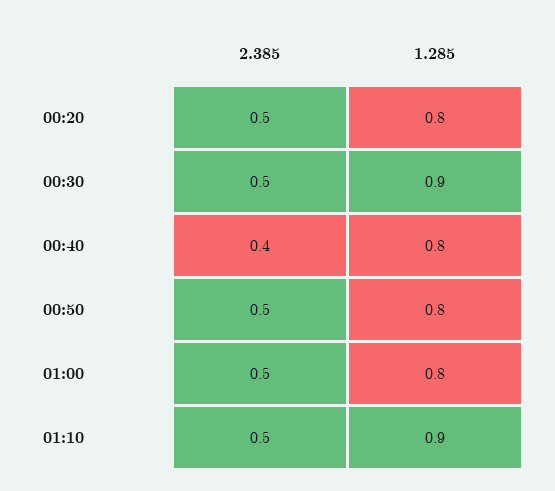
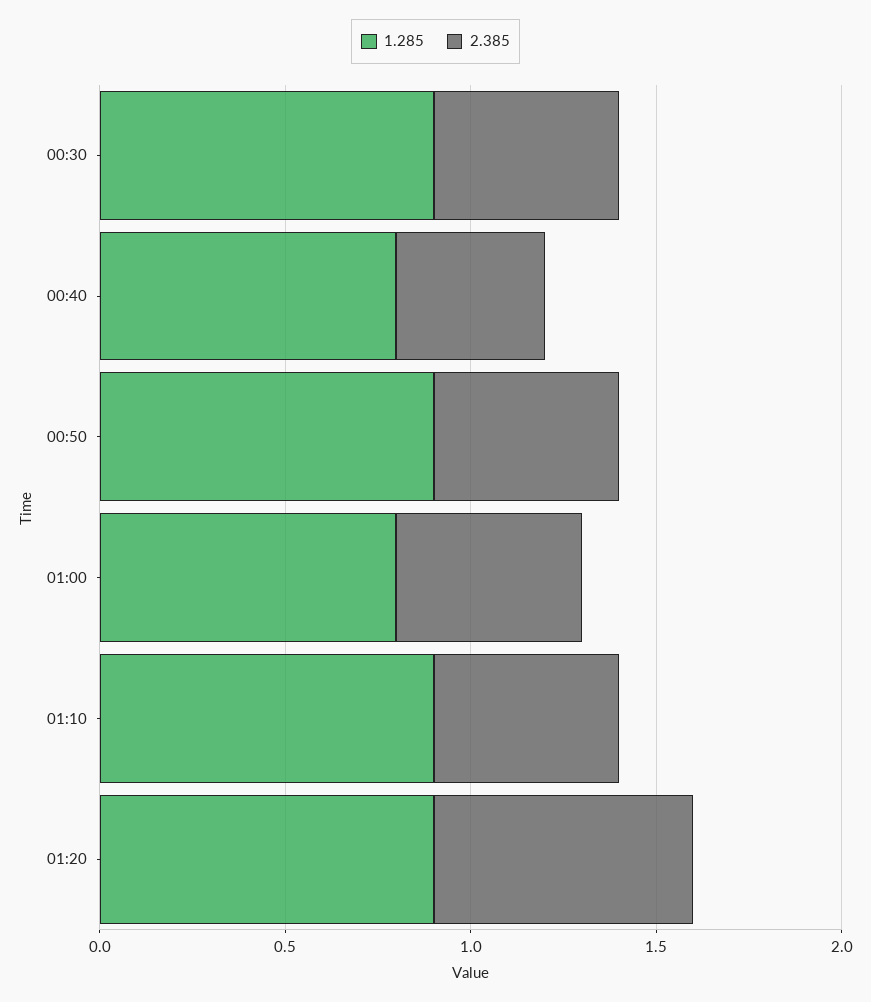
2.385, 00:20: 0.5 -> none
1.285, 00:20: 0.8 -> none
1.285, 00:50: 0.8 -> 0.9
1.285, 01:20: none -> 0.9
2.385, 01:20: none -> 0.7

